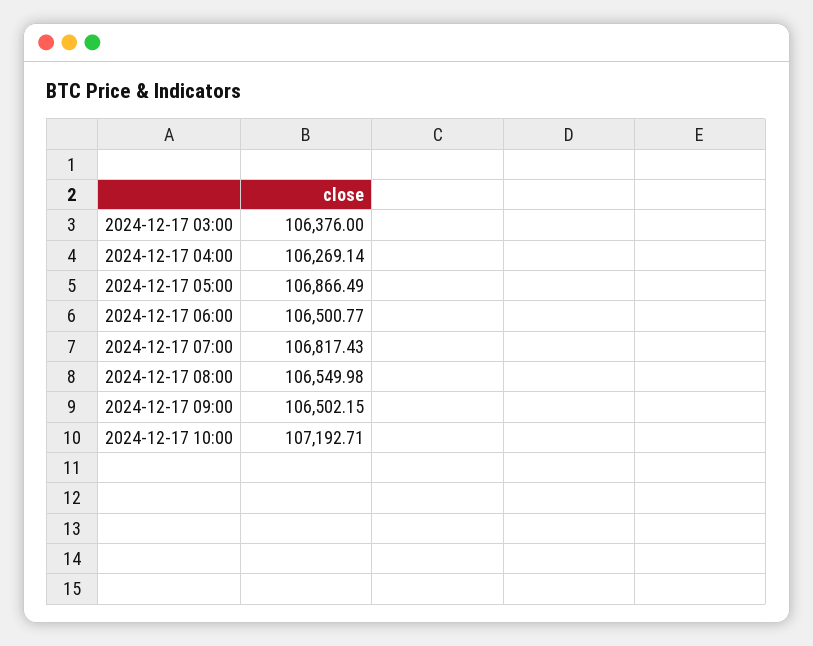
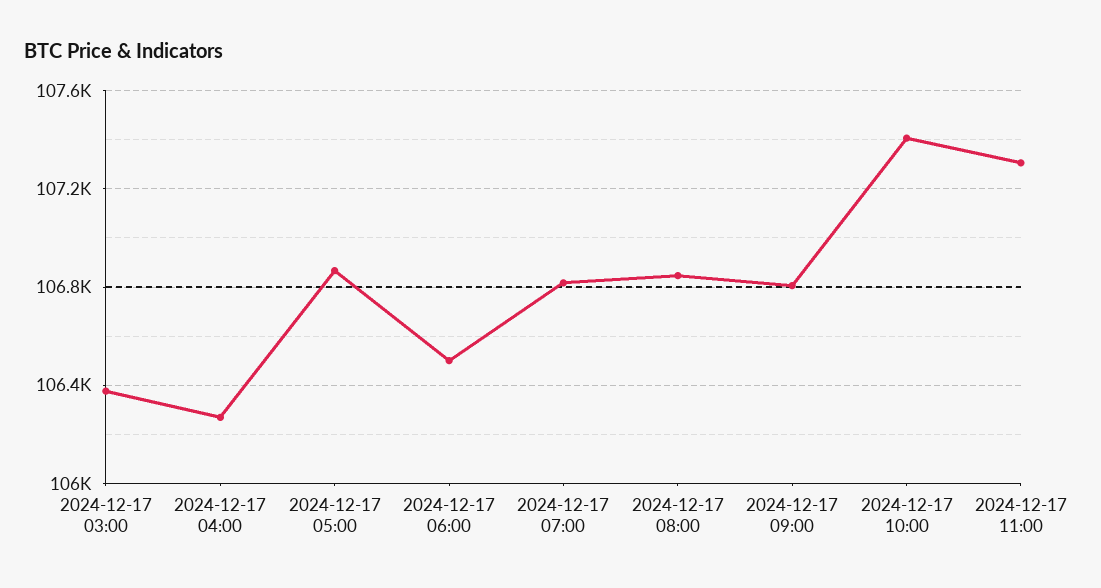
2024-12-17 08:00: 106549.98 -> 106850
2024-12-17 09:00: 106502.15 -> 106800
2024-12-17 10:00: 107192.71 -> 107400
2024-12-17 11:00: none -> 107300

